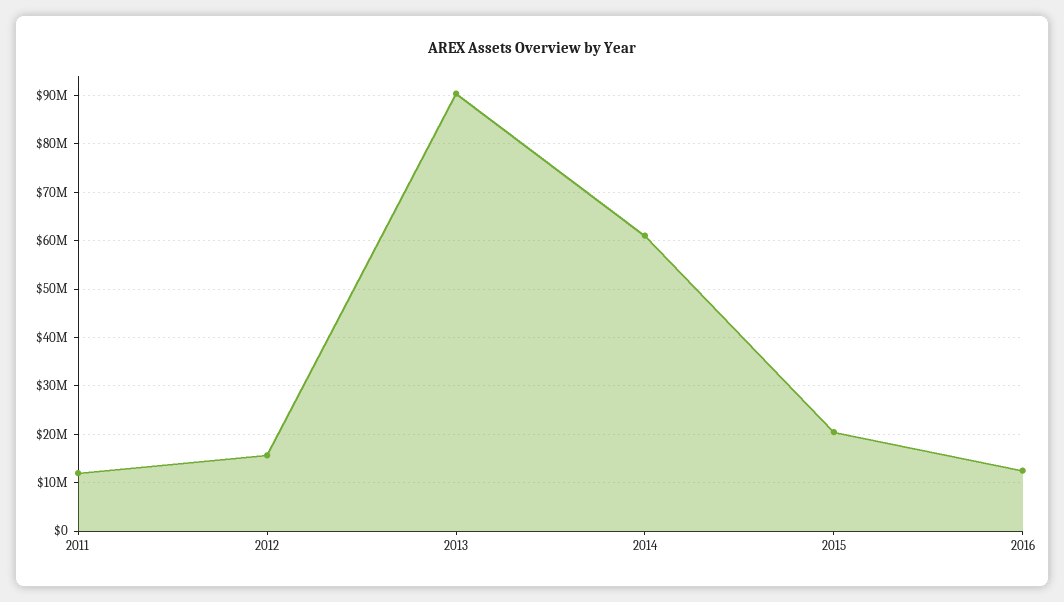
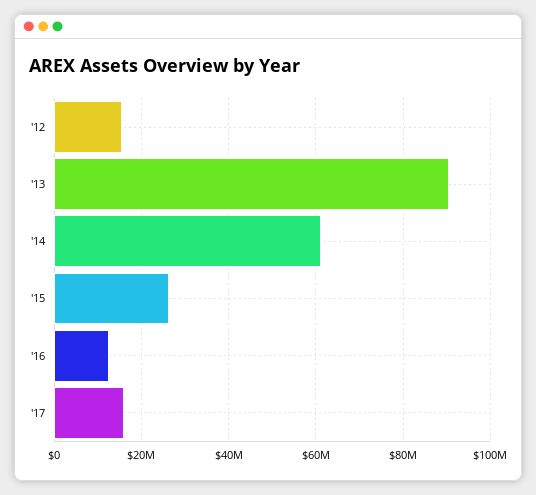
2011: 12000000 -> none
2015: 20000000 -> 26000000
'17: none -> 16000000

